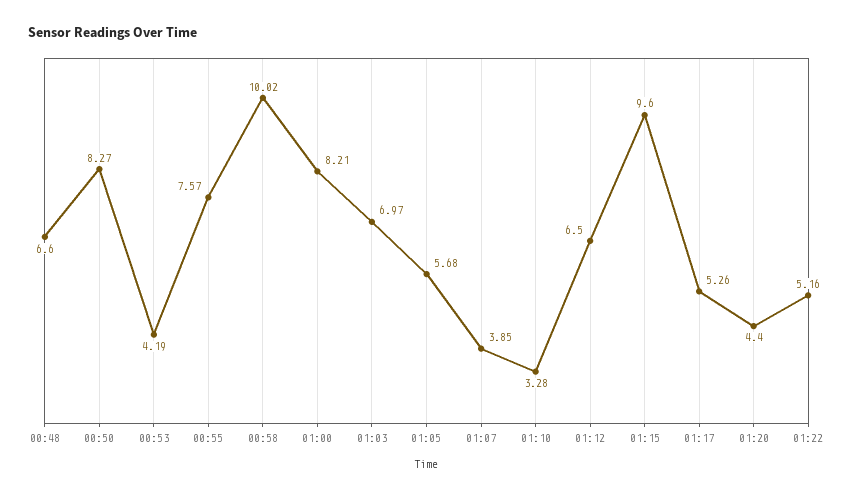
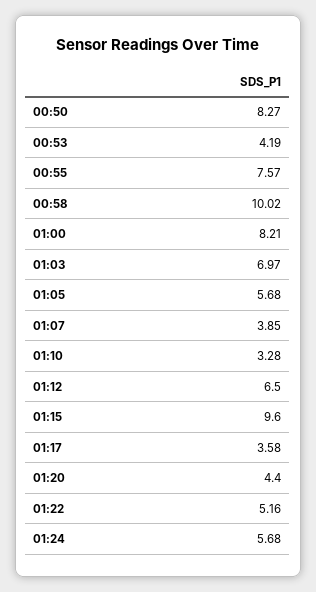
00:48: 6.6 -> none
01:17: 5.26 -> 3.58
01:24: none -> 5.68

